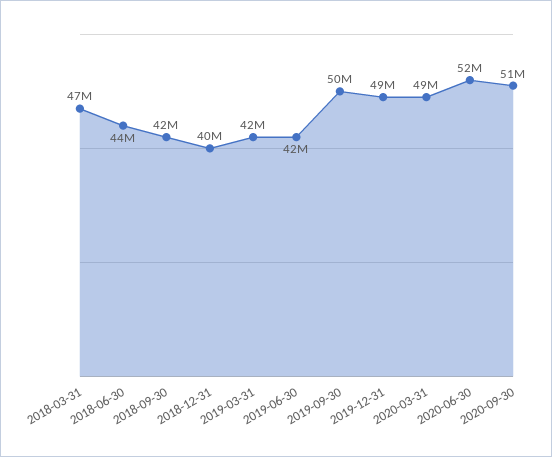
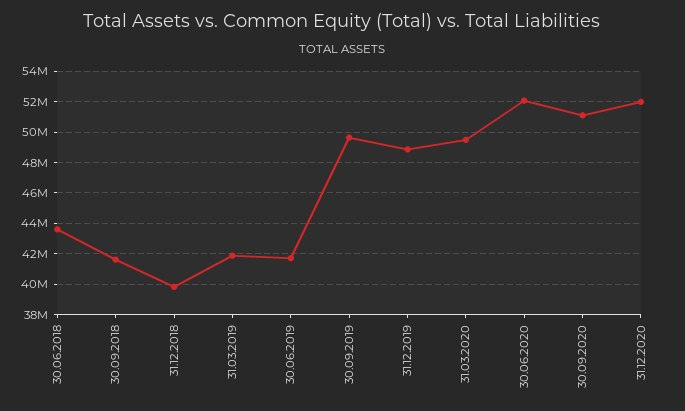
2018-03-31: 47000000 -> none
31.12.2020: none -> 52000000

